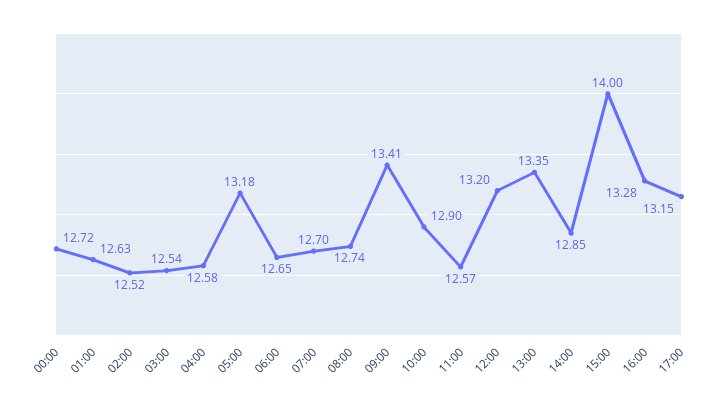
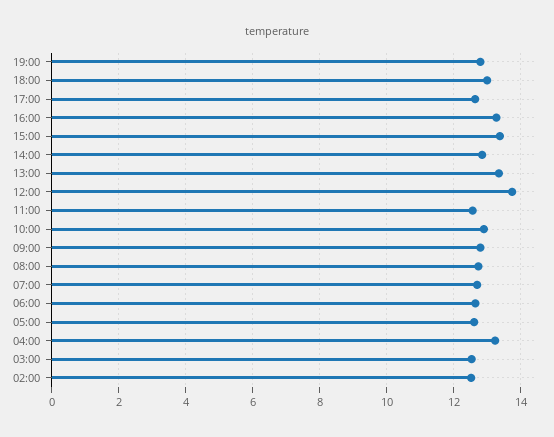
00:00: 12.72 -> none
01:00: 12.63 -> none
04:00: 12.58 -> 13.2
05:00: 13.18 -> 12.6
09:00: 13.41 -> 12.8
12:00: 13.2 -> 13.8
15:00: 14 -> 13.4
17:00: 13.15 -> 12.6
19:00: none -> 12.8
18:00: none -> 13

